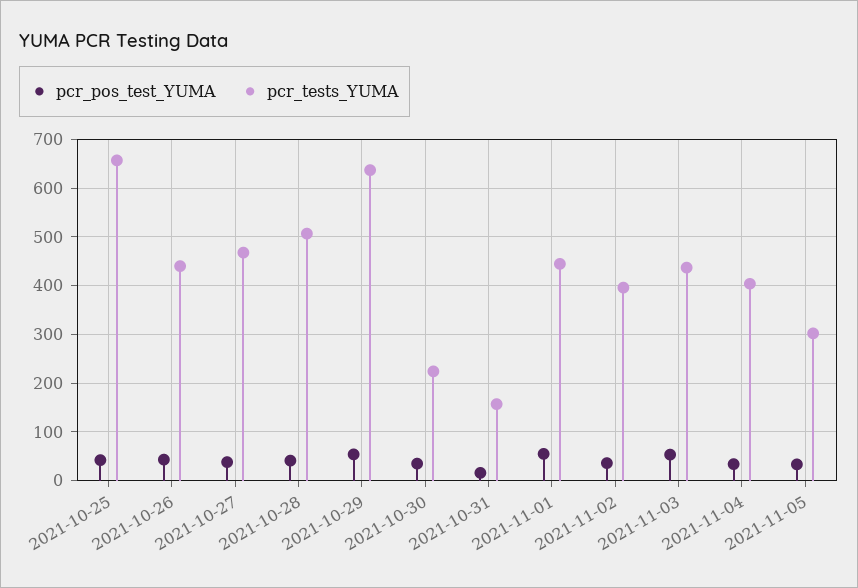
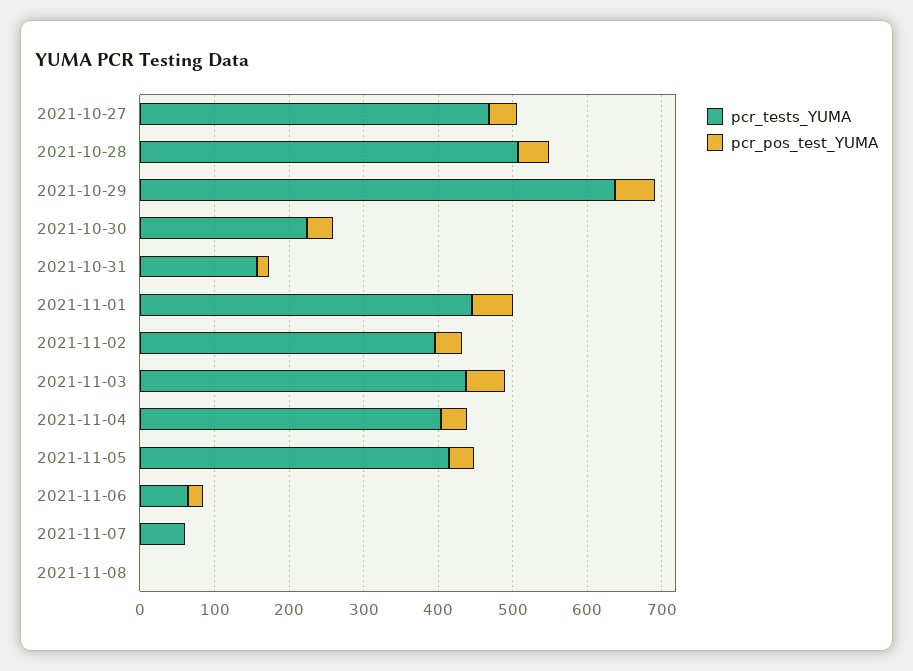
pcr_pos_test_YUMA, 2021-10-25: 40 -> none
pcr_tests_YUMA, 2021-10-25: 660 -> none
pcr_pos_test_YUMA, 2021-10-26: 40 -> none
pcr_tests_YUMA, 2021-10-26: 440 -> none
pcr_tests_YUMA, 2021-11-05: 300 -> 420
pcr_tests_YUMA, 2021-11-06: none -> 60
pcr_pos_test_YUMA, 2021-11-06: none -> 20
pcr_tests_YUMA, 2021-11-07: none -> 60
pcr_pos_test_YUMA, 2021-11-07: none -> 0
pcr_tests_YUMA, 2021-11-08: none -> 0
pcr_pos_test_YUMA, 2021-11-08: none -> 0

